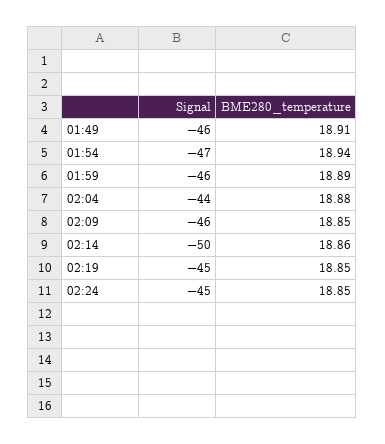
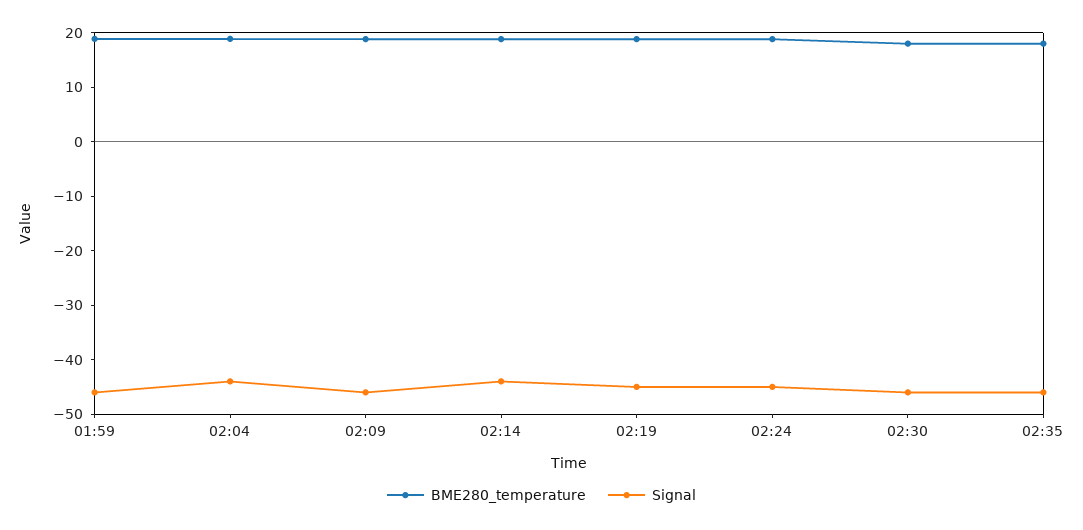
Signal, 01:49: -46 -> none
BME280_temperature, 01:49: 18.91 -> none
Signal, 01:54: -47 -> none
BME280_temperature, 01:54: 18.94 -> none
Signal, 02:14: -50 -> -44
BME280_temperature, 02:30: none -> 18
Signal, 02:30: none -> -46
BME280_temperature, 02:35: none -> 18
Signal, 02:35: none -> -46

